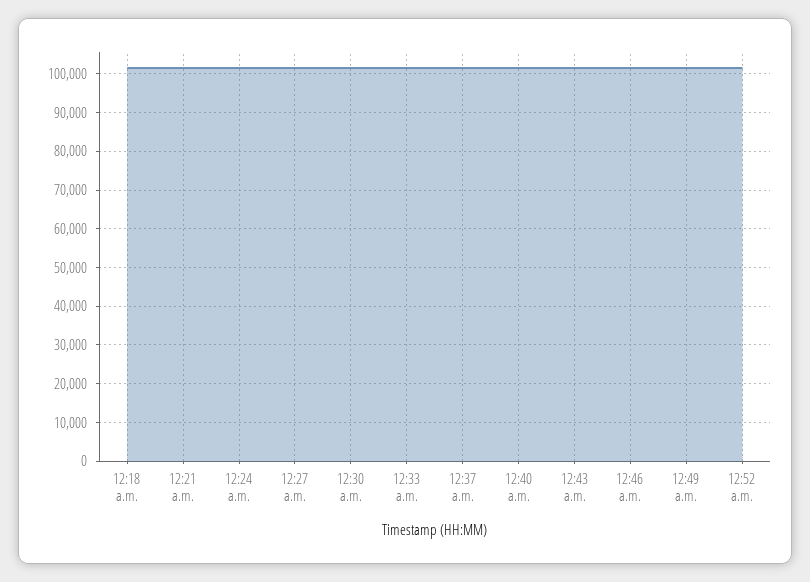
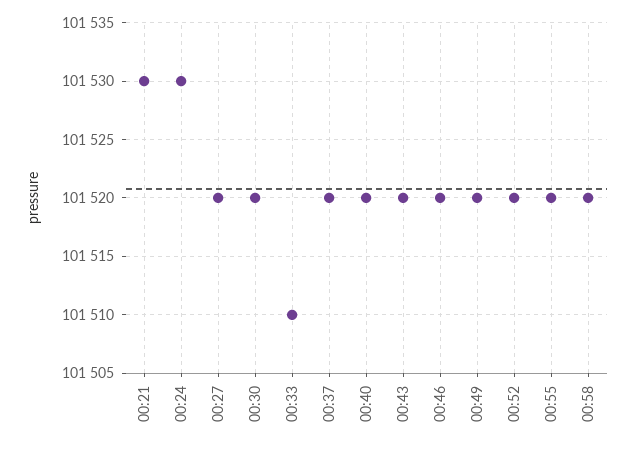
12:18 a.m.: 102000 -> none
00:55: none -> 101520
00:58: none -> 101520

